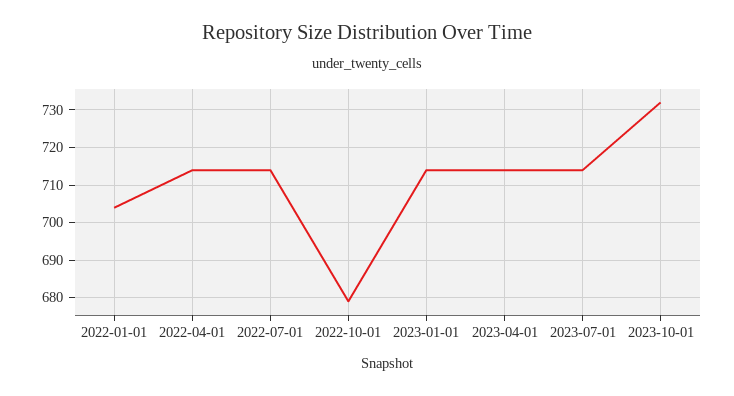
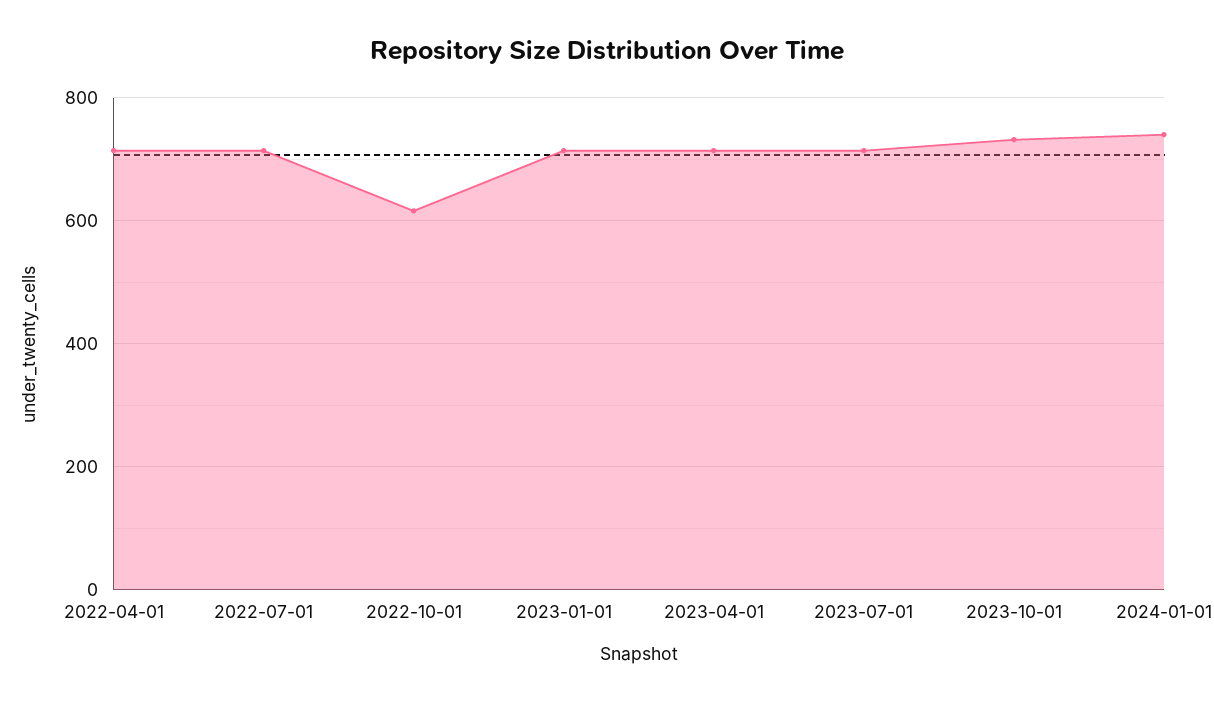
2022-01-01: 705 -> none
2022-10-01: 680 -> 620
2024-01-01: none -> 740

